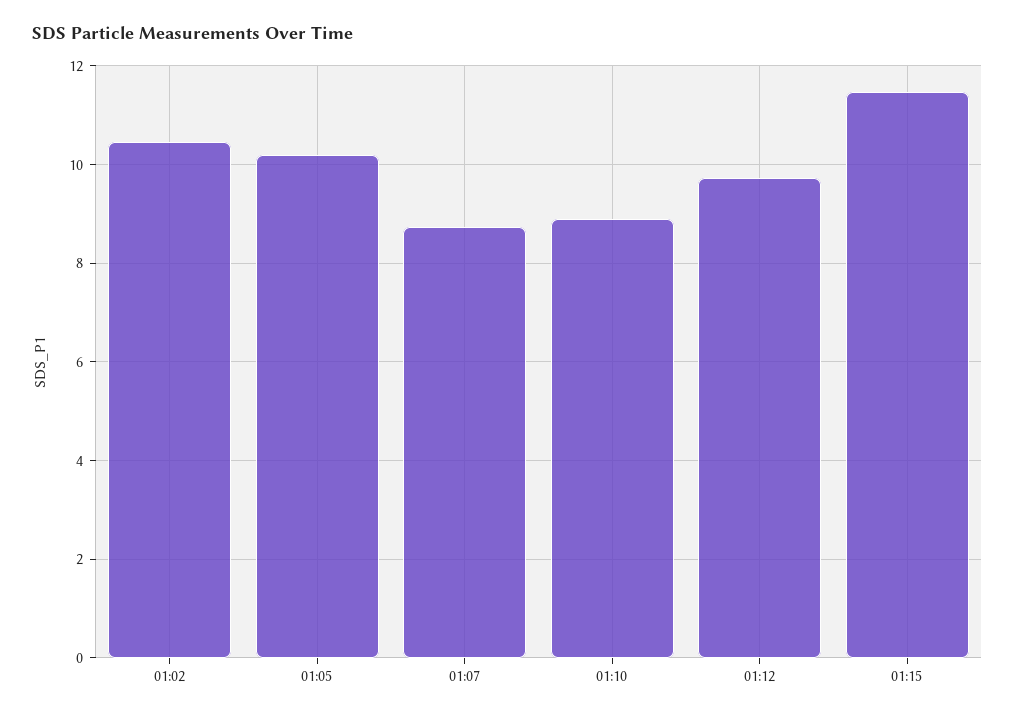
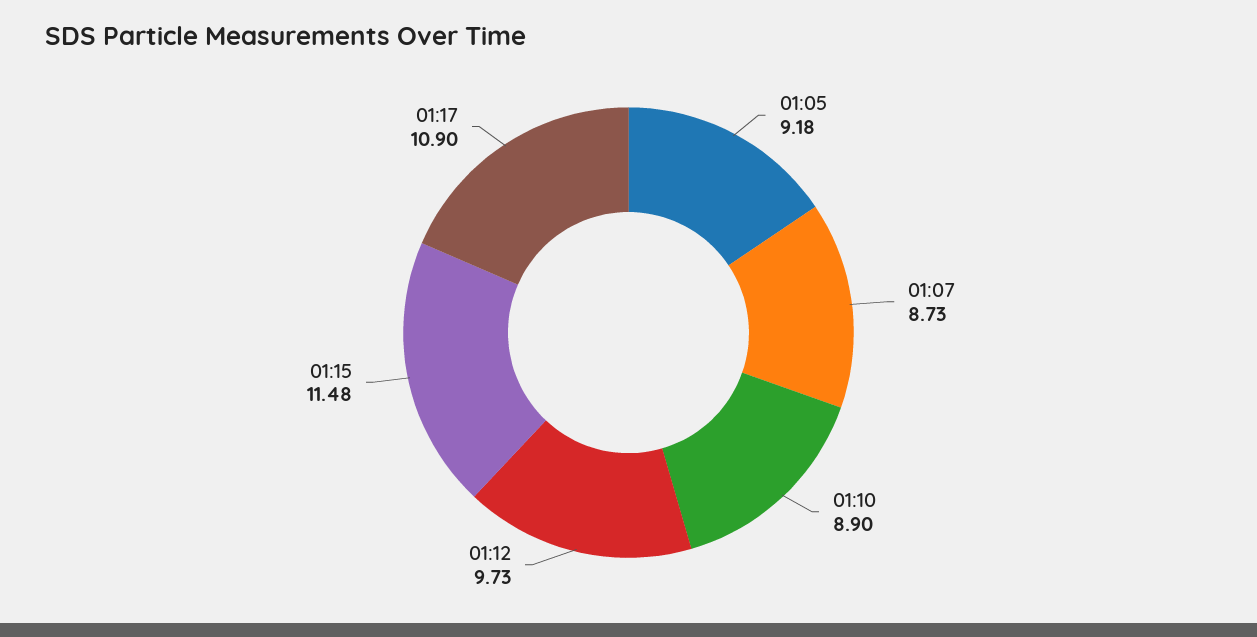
01:02: 10.4 -> none
01:05: 10.2 -> 9.18
01:17: none -> 10.9

